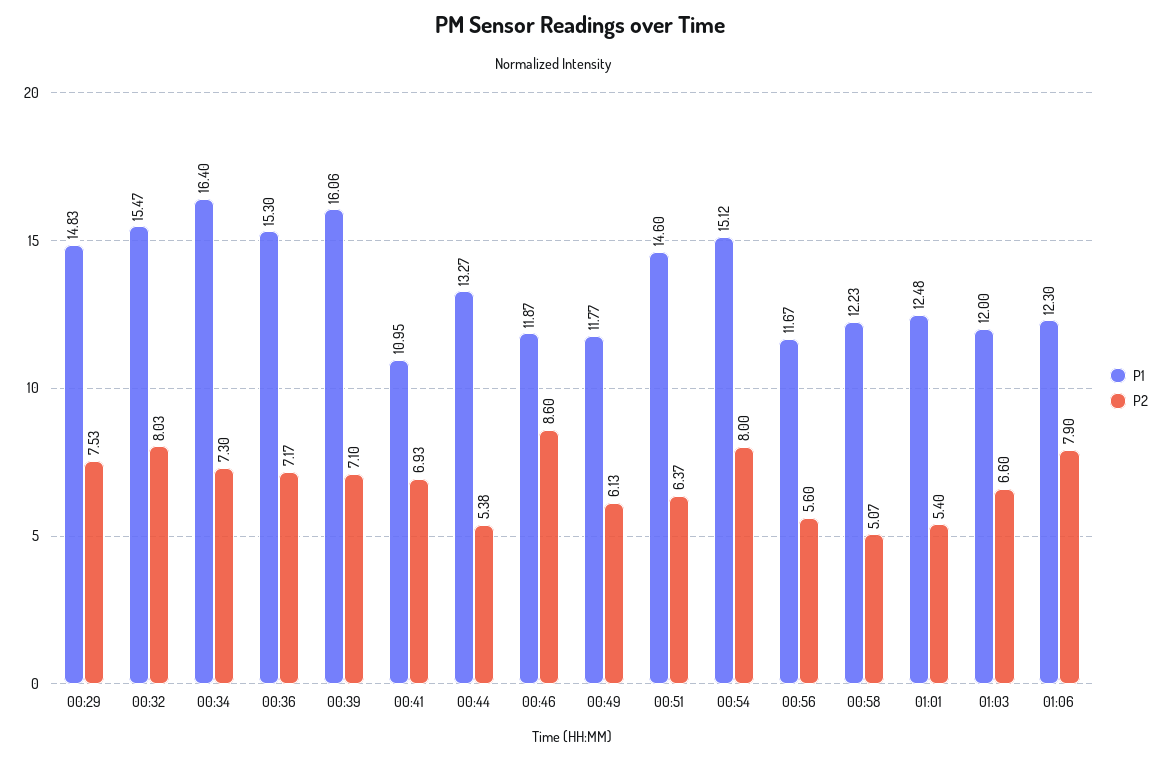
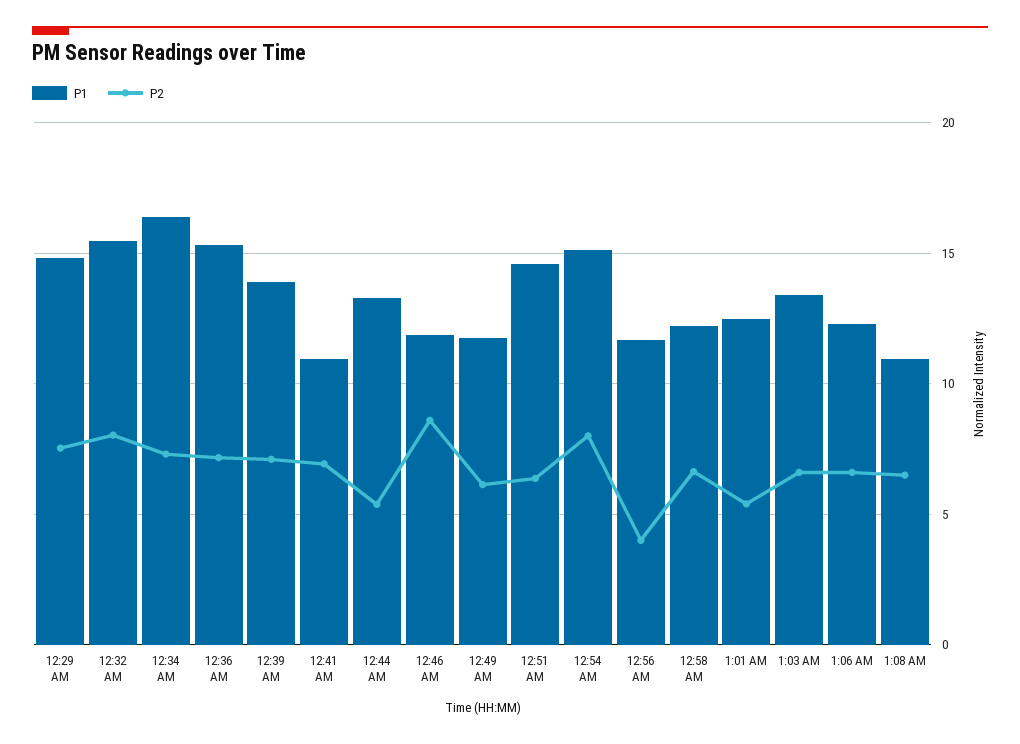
P1, 00:39: 16.06 -> 14
P2, 00:56: 5.6 -> 4
P2, 00:58: 5.07 -> 6.5
P1, 01:03: 12 -> 13.5
P2, 01:06: 7.9 -> 6.5
P1, 1:08 AM: none -> 11
P2, 1:08 AM: none -> 6.5

